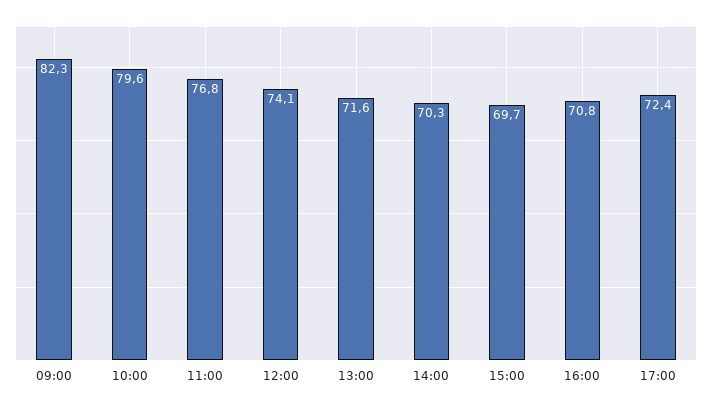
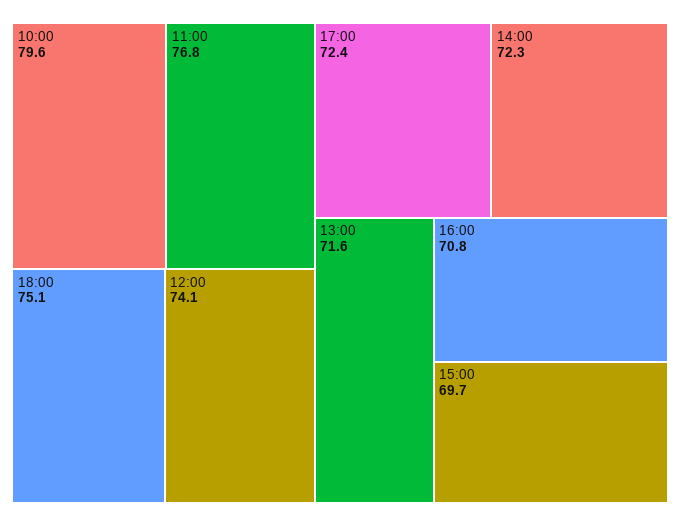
09:00: 82.3 -> none
14:00: 70.3 -> 72.3
18:00: none -> 75.1

